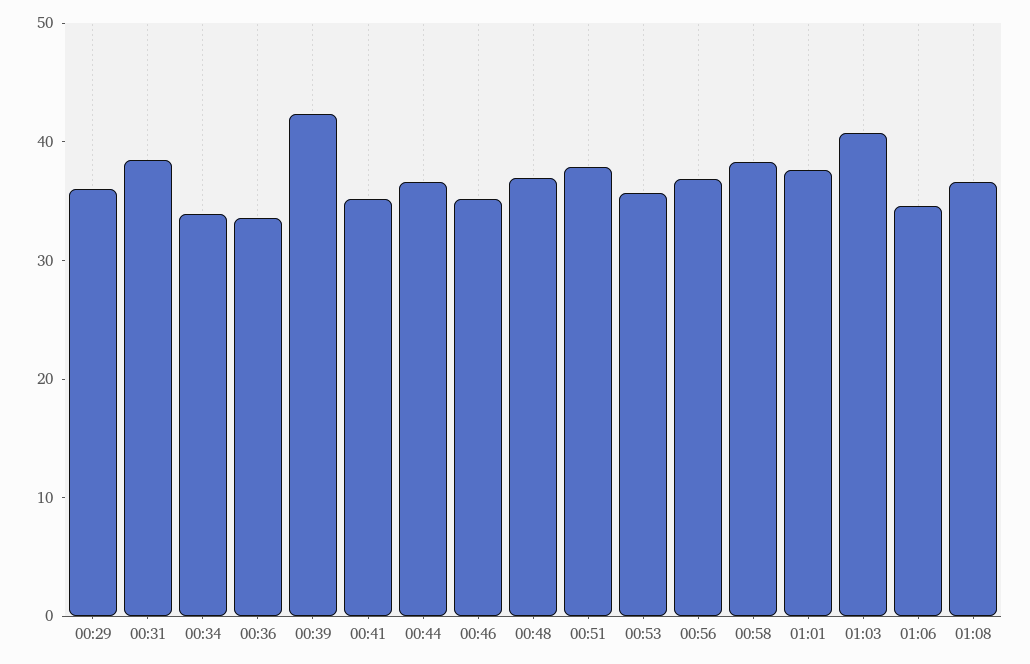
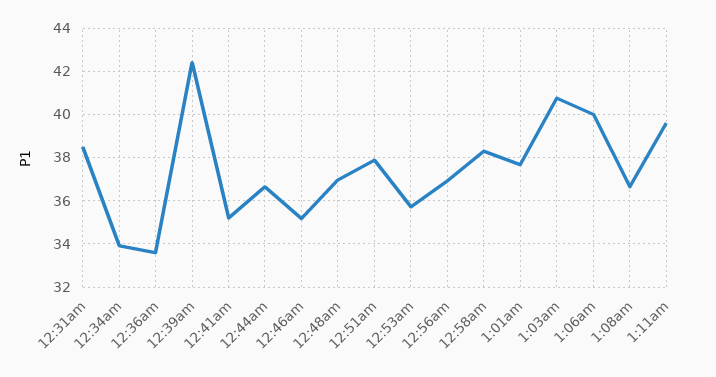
00:29: 36 -> none
01:06: 34 -> 40
1:11am: none -> 39.5

